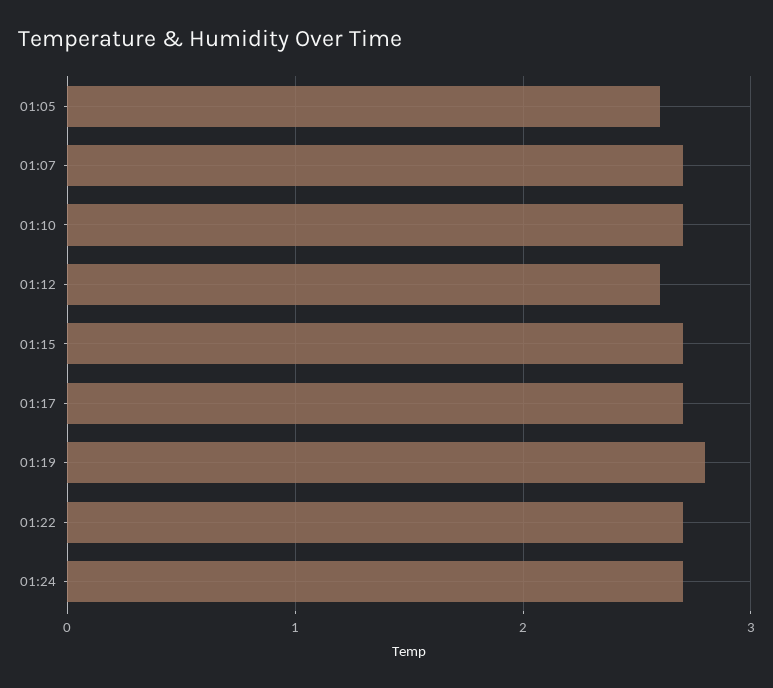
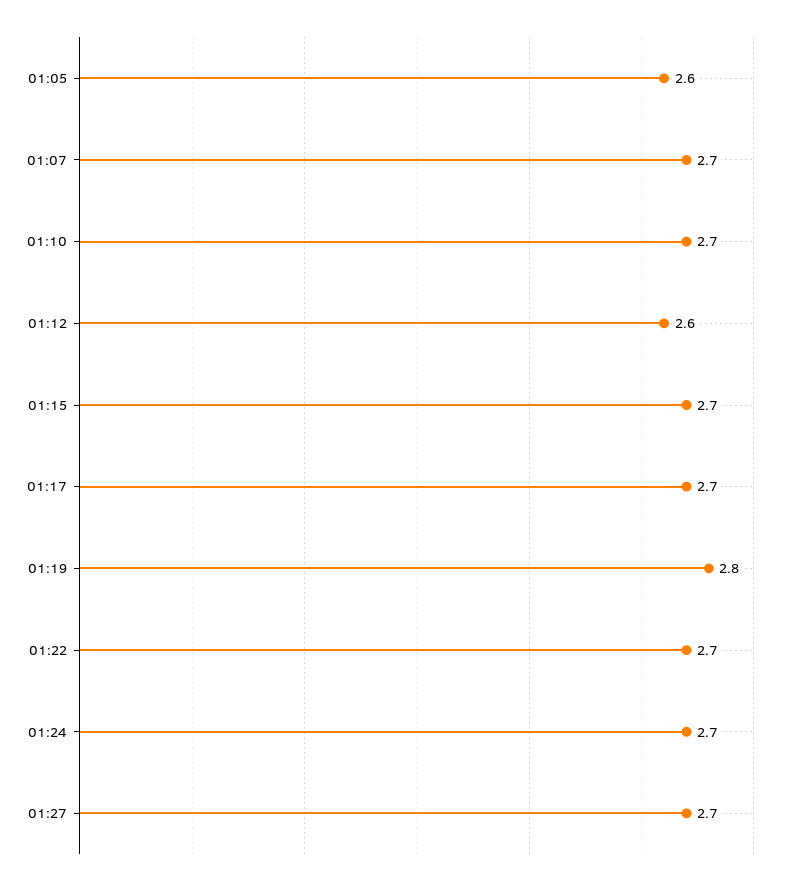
01:27: none -> 2.7

